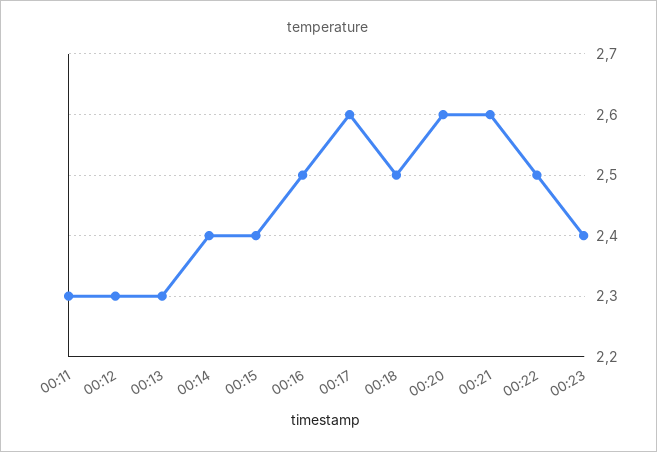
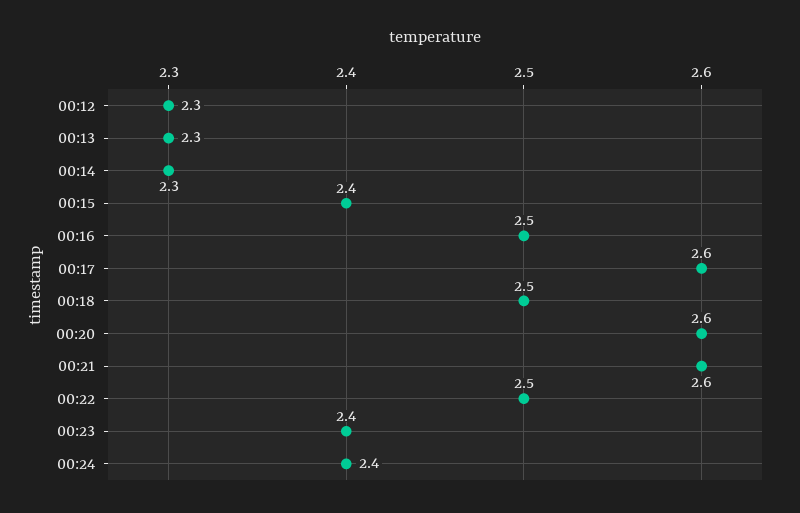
00:11: 2.3 -> none
00:14: 2.4 -> 2.3
00:24: none -> 2.4

